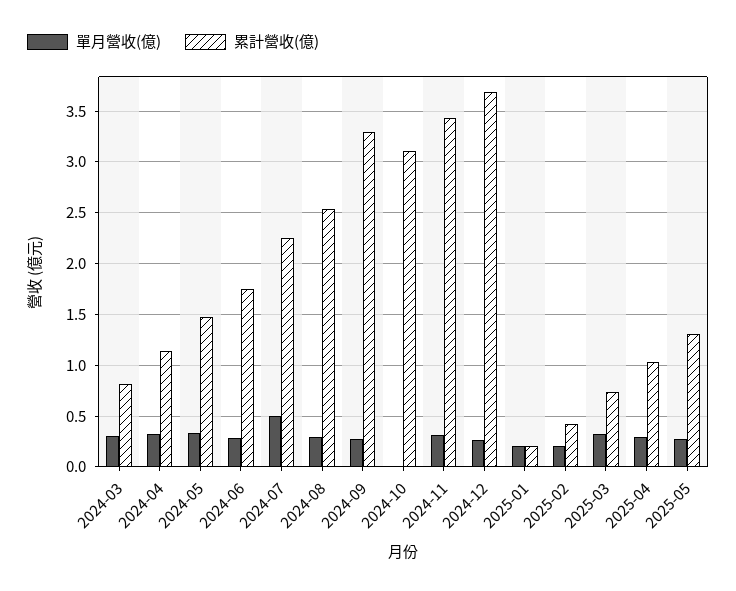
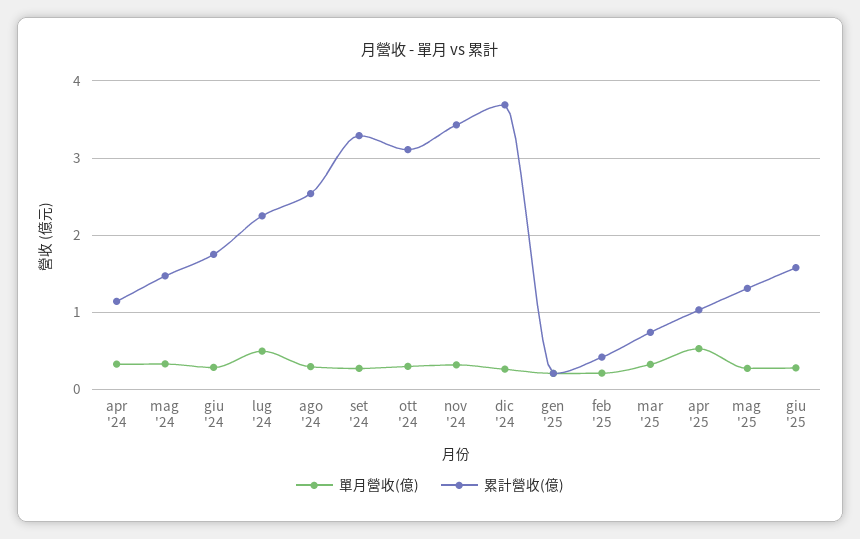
單月營收(億), 2024-03: 0.3 -> none
累計營收(億), 2024-03: 0.8 -> none
單月營收(億), 2024-10: 0 -> 0.3
單月營收(億), 2025-04: 0.3 -> 0.5
單月營收(億), giu '25: none -> 0.3
累計營收(億), giu '25: none -> 1.6

